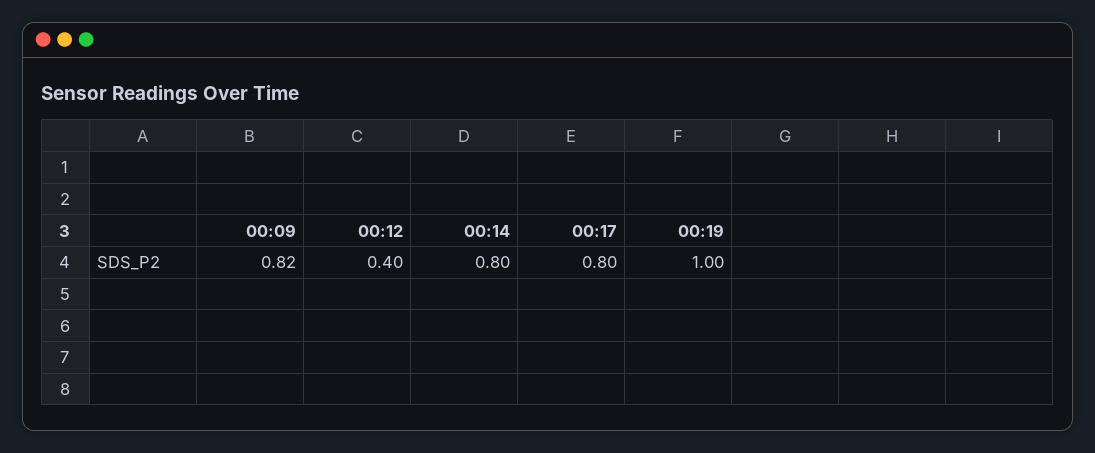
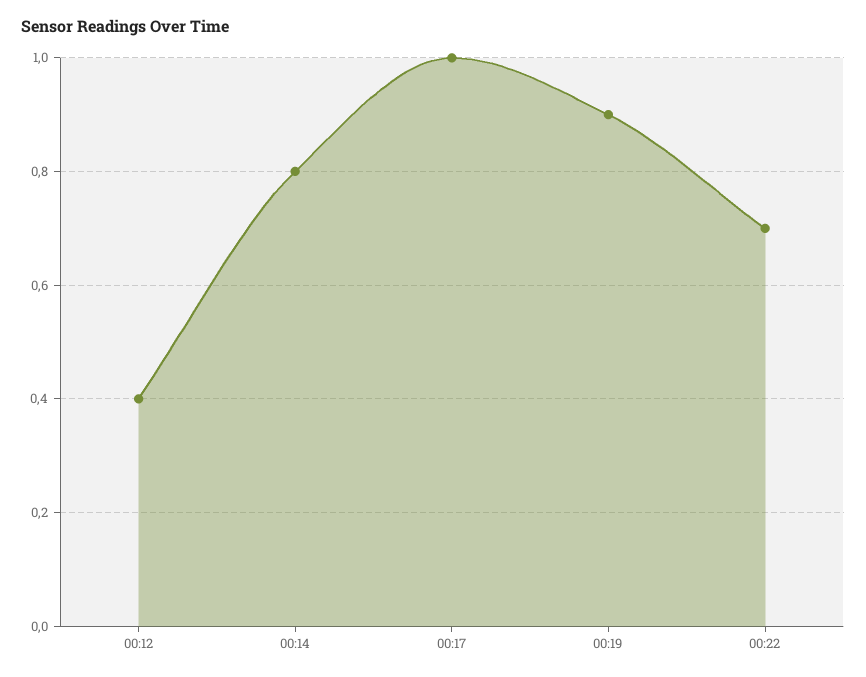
00:09: 0.82 -> none
00:17: 0.8 -> 1
00:19: 1 -> 0.9
00:22: none -> 0.7

